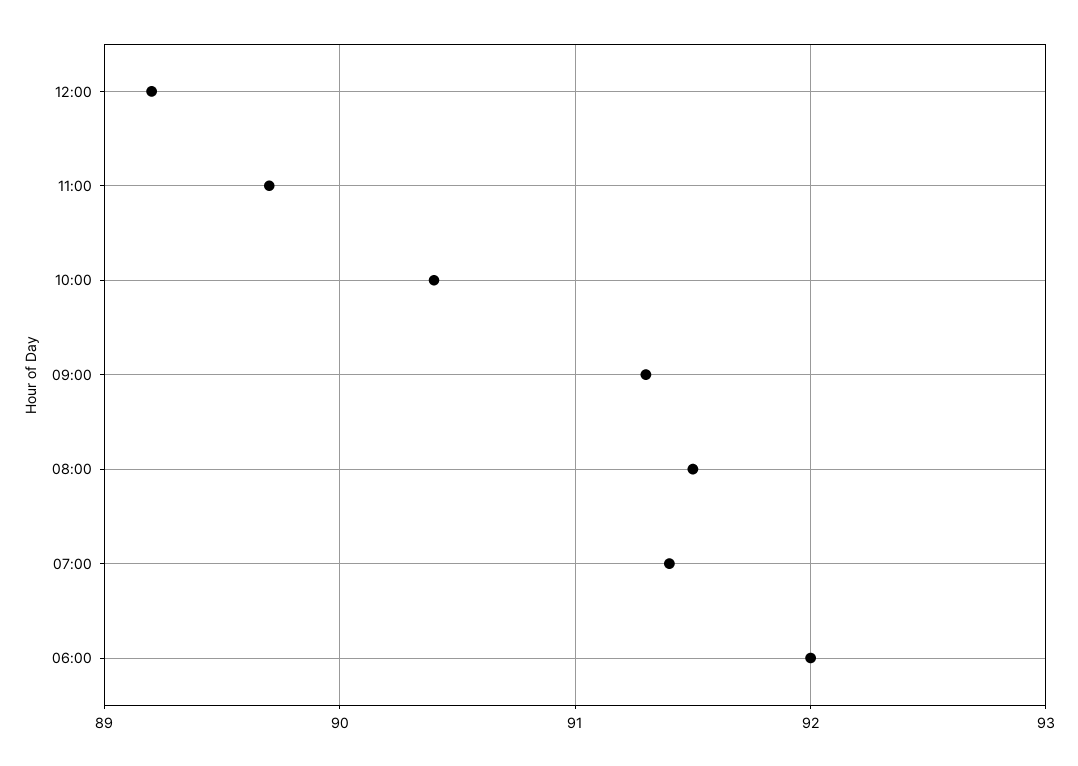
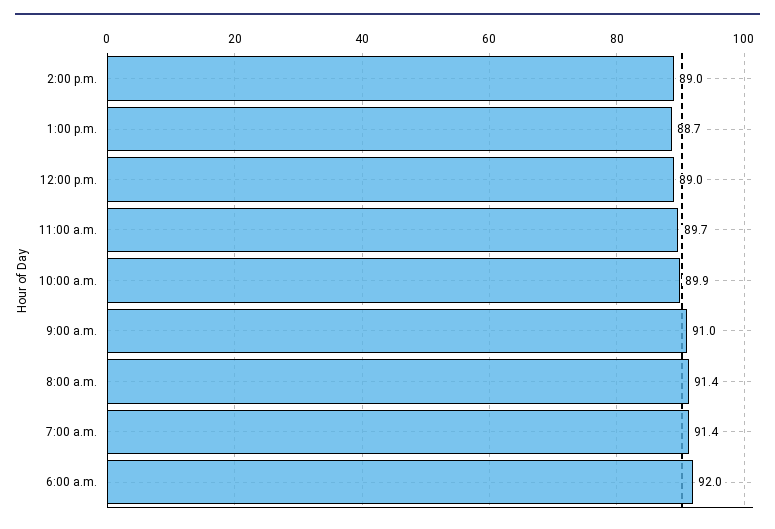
12:00: 89.2 -> 89
10:00: 90.4 -> 89.9
09:00: 91.3 -> 91
08:00: 91.5 -> 91.4
2:00 p.m.: none -> 89
1:00 p.m.: none -> 88.7

